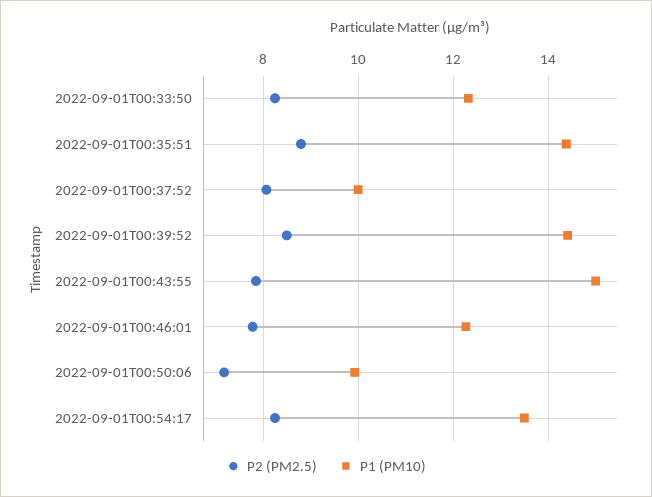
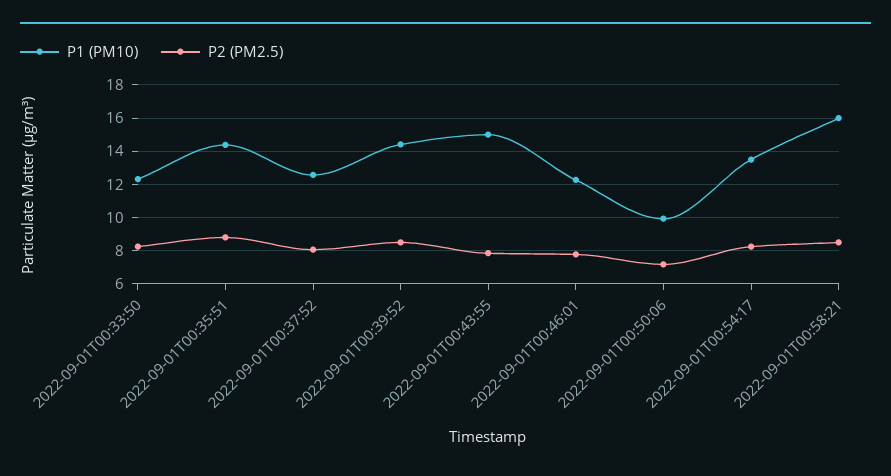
P1 (PM10), 2022-09-01T00:37:52: 10 -> 12.5
P1 (PM10), 2022-09-01T00:58:21: none -> 16
P2 (PM2.5), 2022-09-01T00:58:21: none -> 8.5

